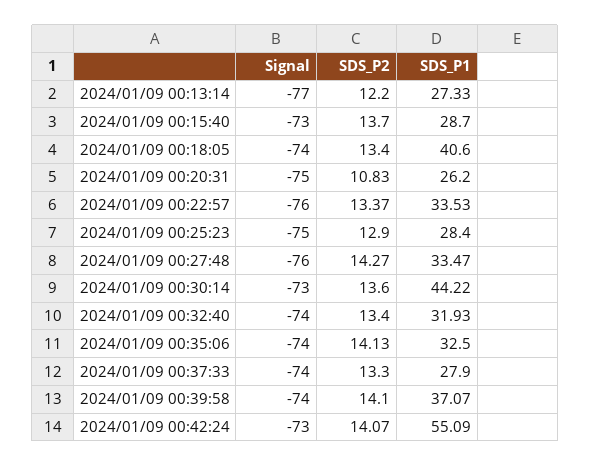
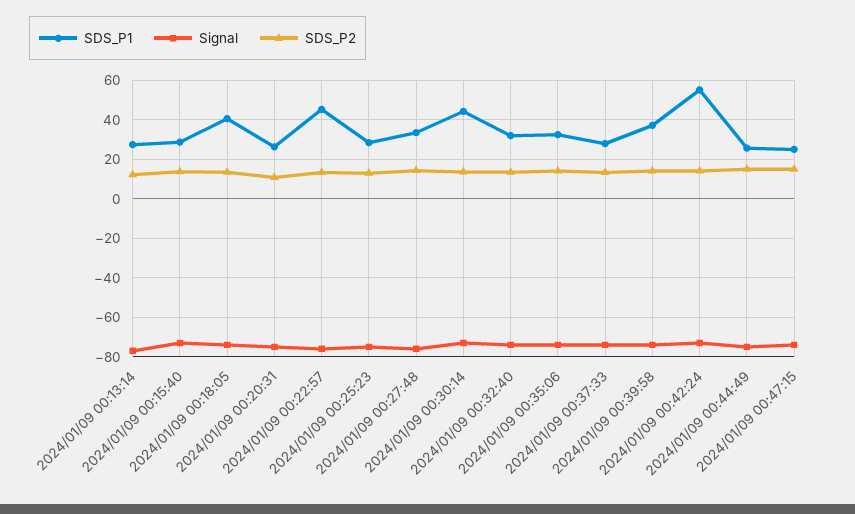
SDS_P1, 2024/01/09 00:22:57: 33.53 -> 45
SDS_P1, 2024/01/09 00:44:49: none -> 25
Signal, 2024/01/09 00:44:49: none -> -75
SDS_P2, 2024/01/09 00:44:49: none -> 15
SDS_P1, 2024/01/09 00:47:15: none -> 25
Signal, 2024/01/09 00:47:15: none -> -75
SDS_P2, 2024/01/09 00:47:15: none -> 15

